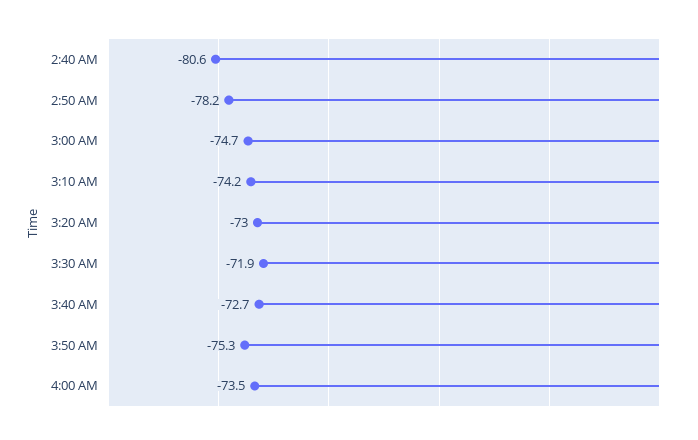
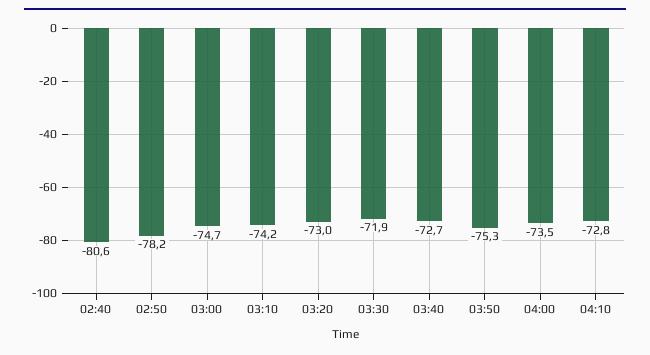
04:10: none -> -72.8

